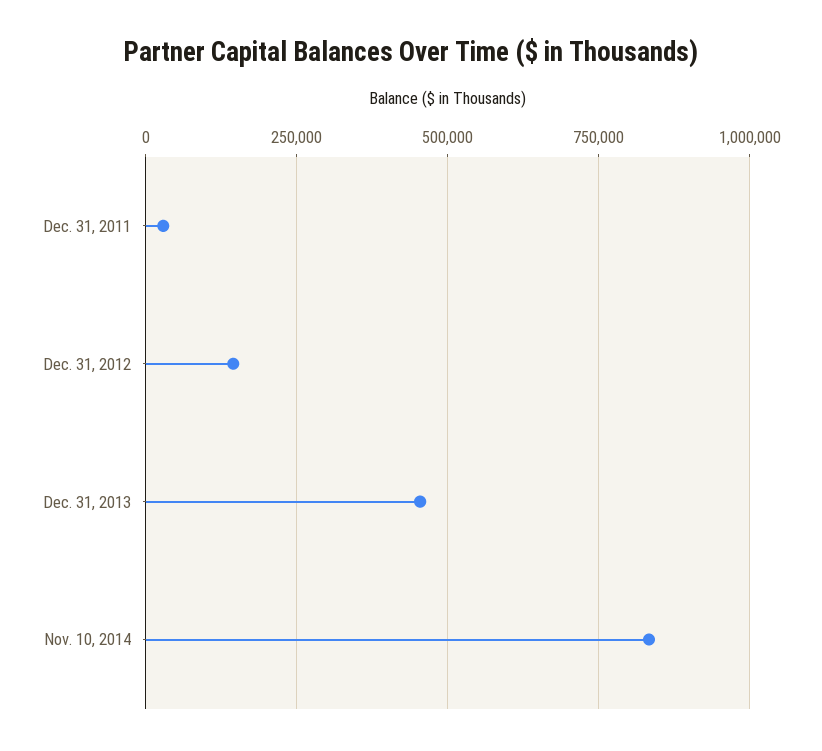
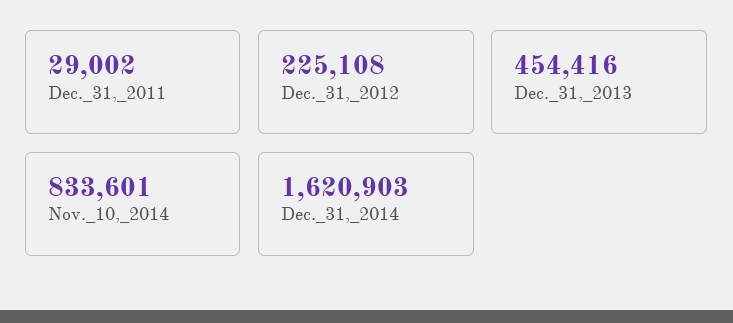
Dec. 31, 2012: 150000 -> 225108
Dec._31,_2014: none -> 1620903

